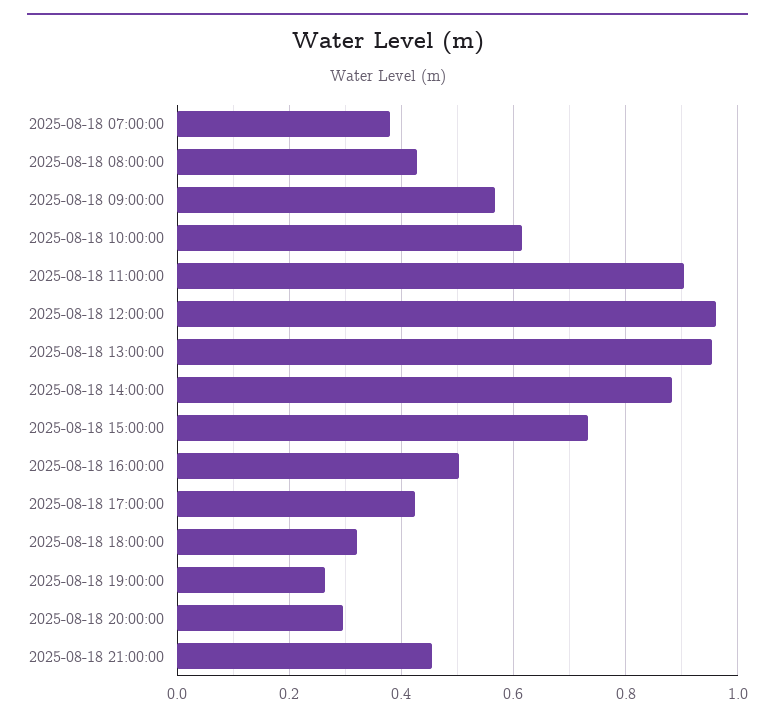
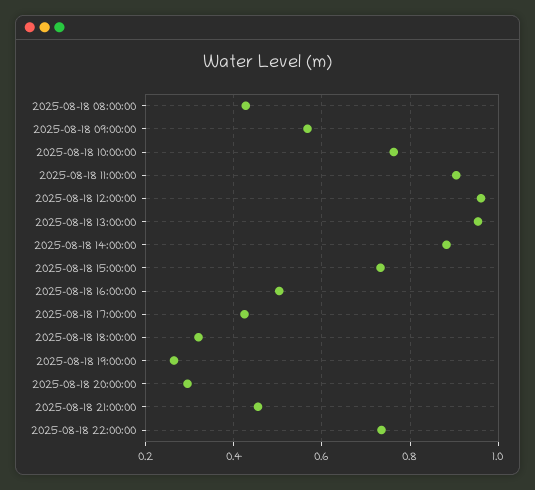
2025-08-18 07:00:00: 0.38 -> none
2025-08-18 10:00:00: 0.62 -> 0.76
2025-08-18 22:00:00: none -> 0.74

